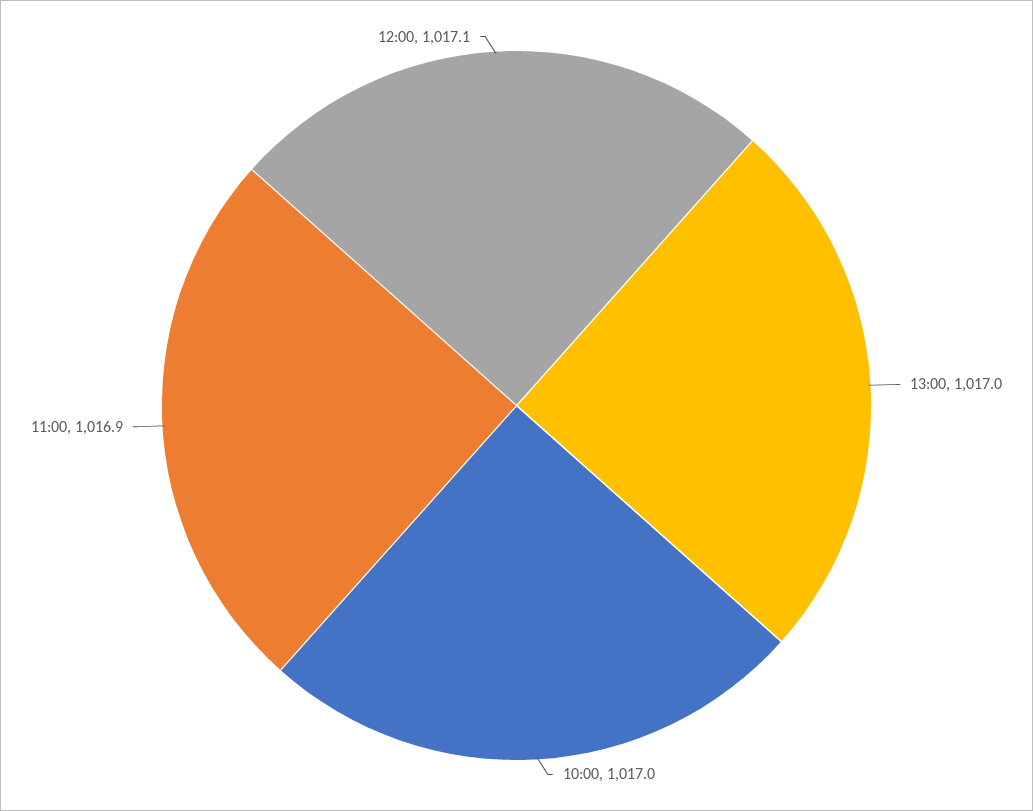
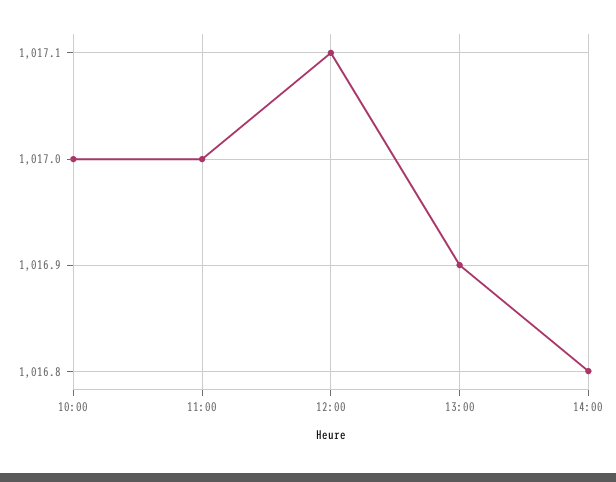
13:00: 1017 -> 1016.9
11:00: 1016.9 -> 1017
14:00: none -> 1016.8

